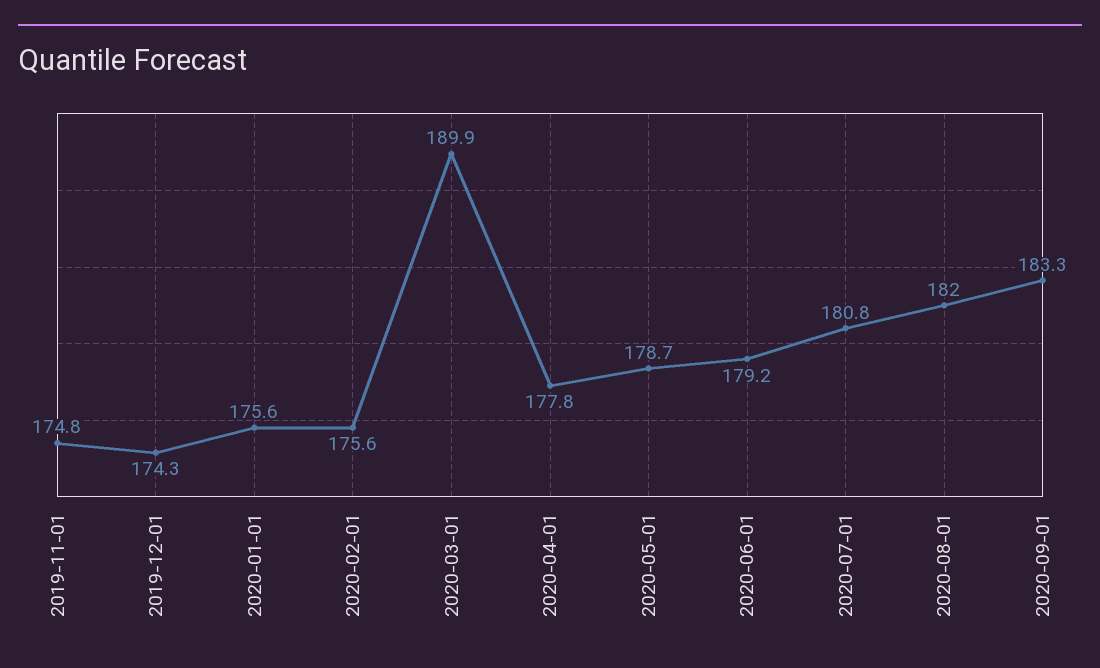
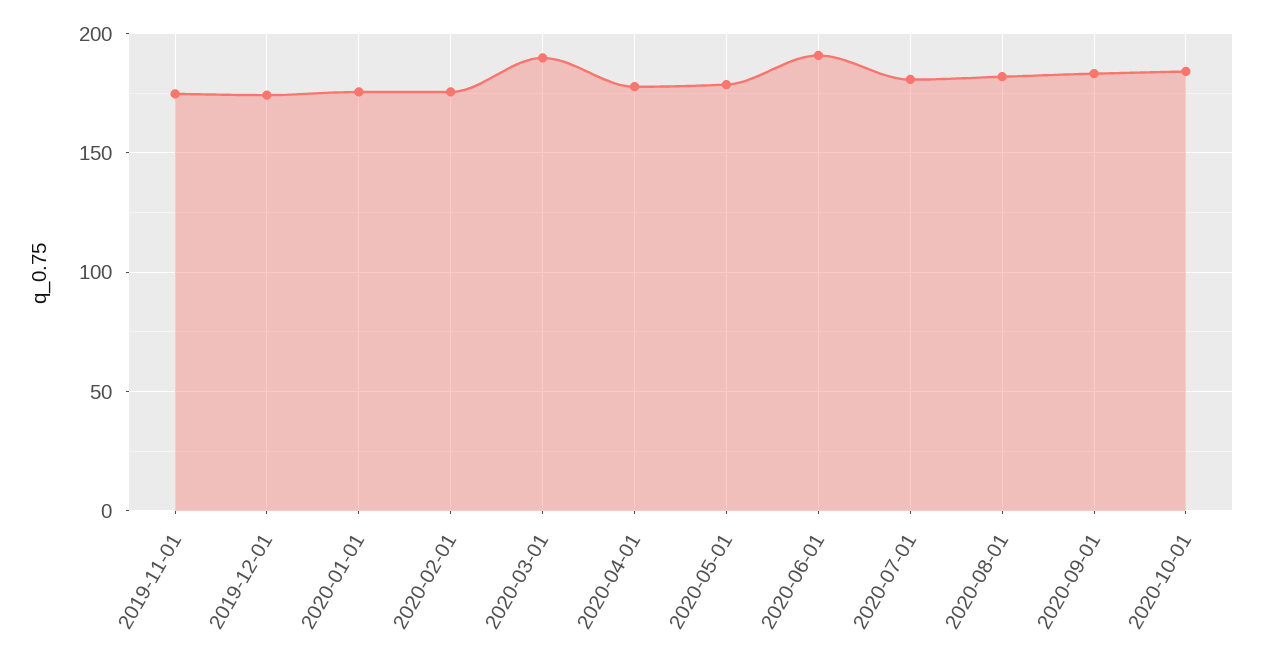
2020-06-01: 179.2 -> 190
2020-10-01: none -> 185

